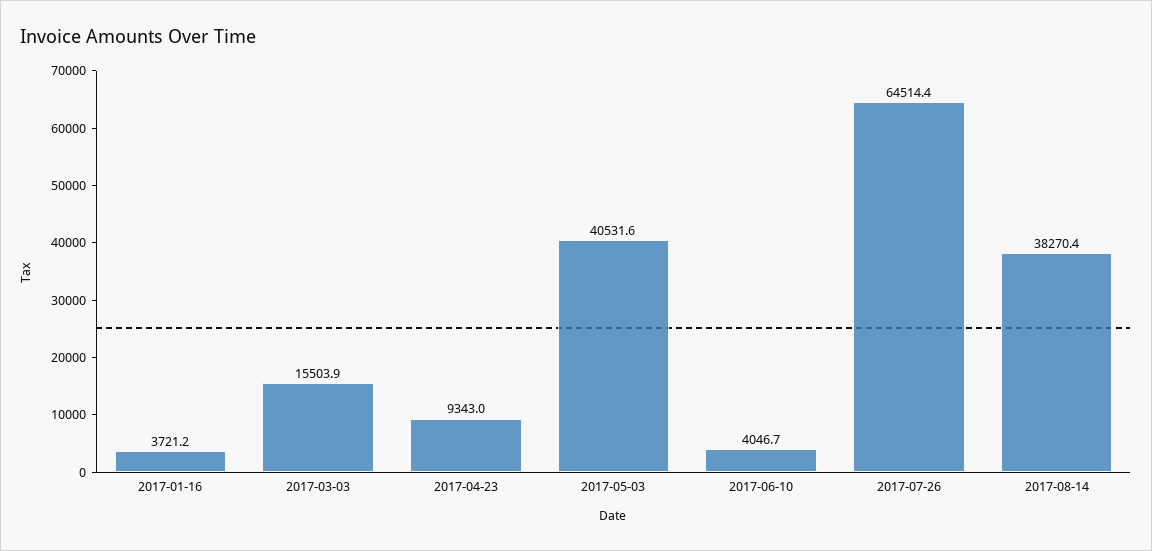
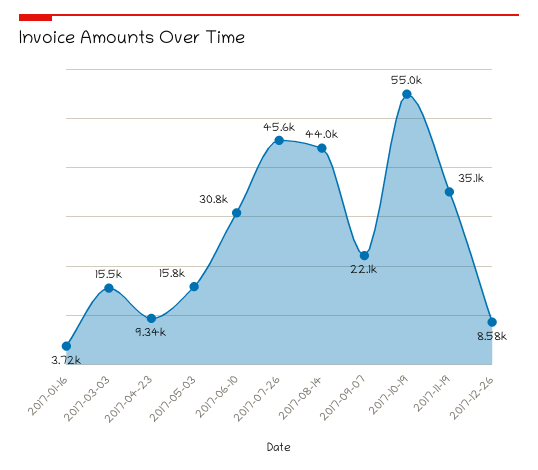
2017-05-03: 40531.6 -> 15800
2017-06-10: 4046.7 -> 30800
2017-07-26: 64514.4 -> 45600
2017-08-14: 38270.4 -> 44000
2017-09-07: none -> 22100
2017-10-19: none -> 55000
2017-11-19: none -> 35100
2017-12-26: none -> 8580

